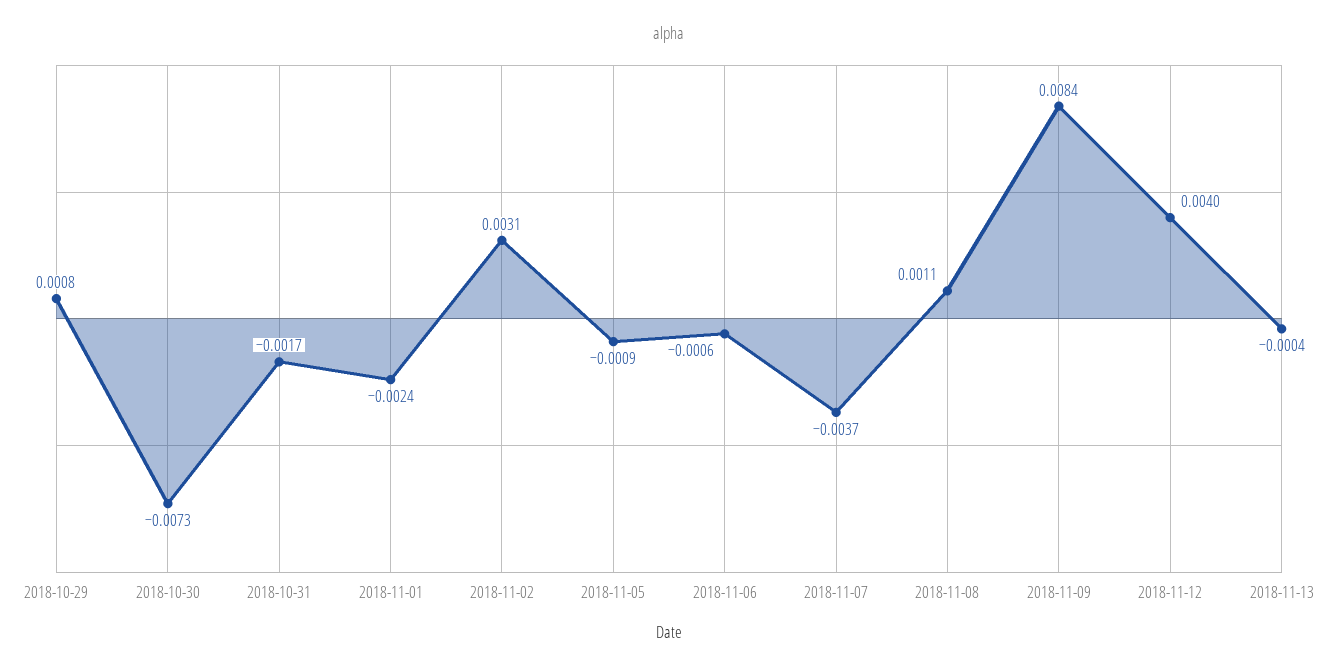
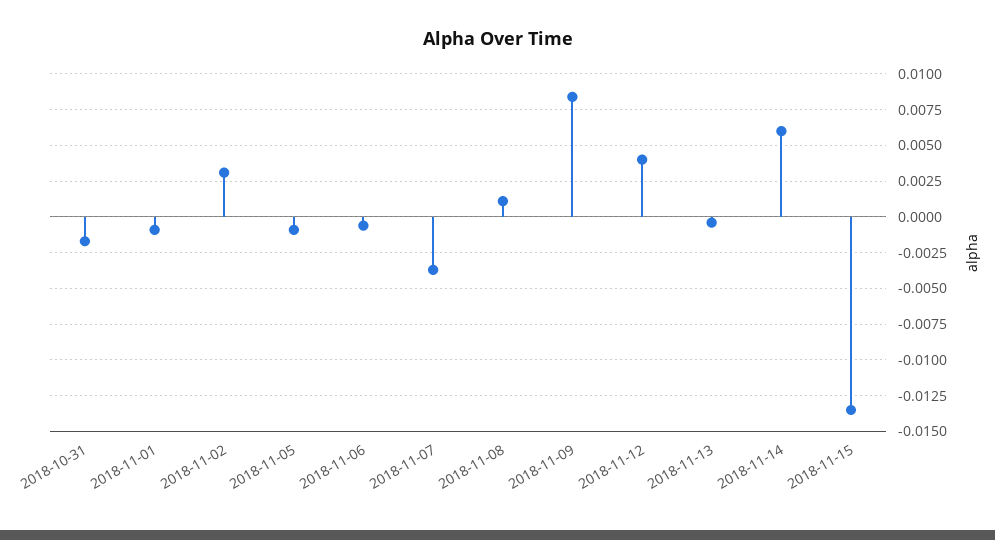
2018-10-29: 0.0008 -> none
2018-10-30: -0.0073 -> none
2018-11-01: -0.0024 -> -0.001
2018-11-14: none -> 0.006
2018-11-15: none -> -0.0135

